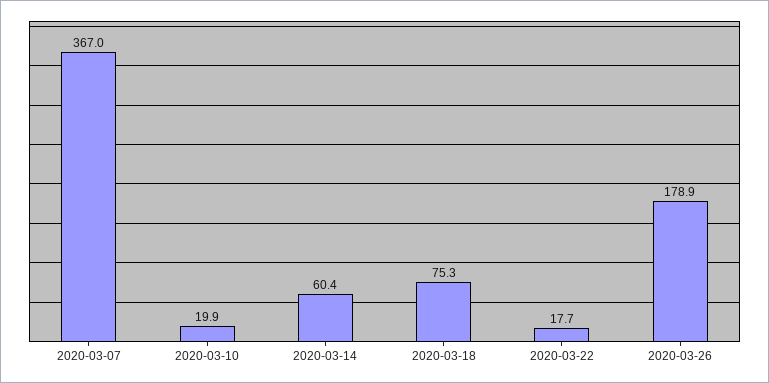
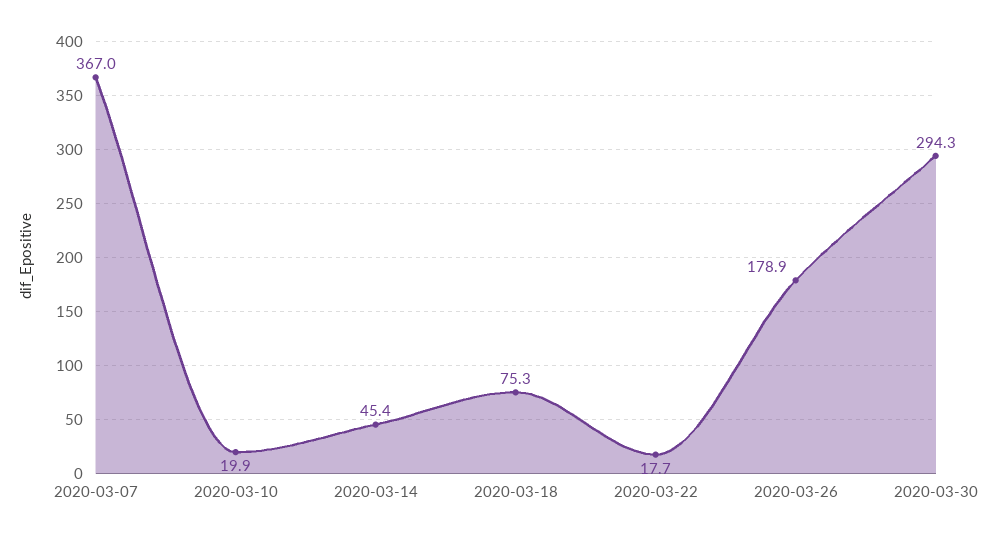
2020-03-14: 60.4 -> 45.4
2020-03-30: none -> 294.3

